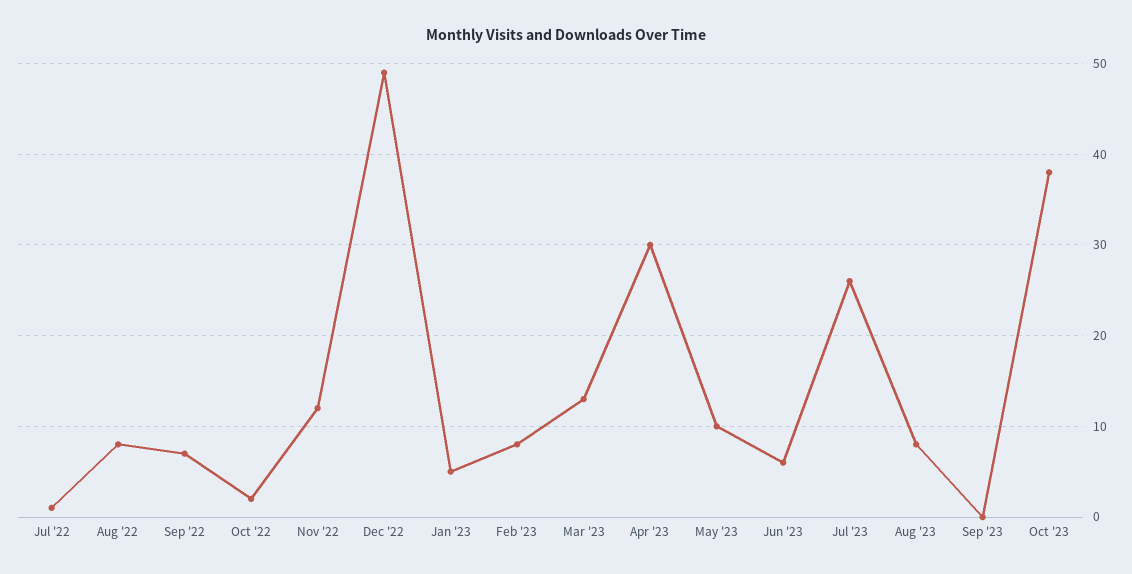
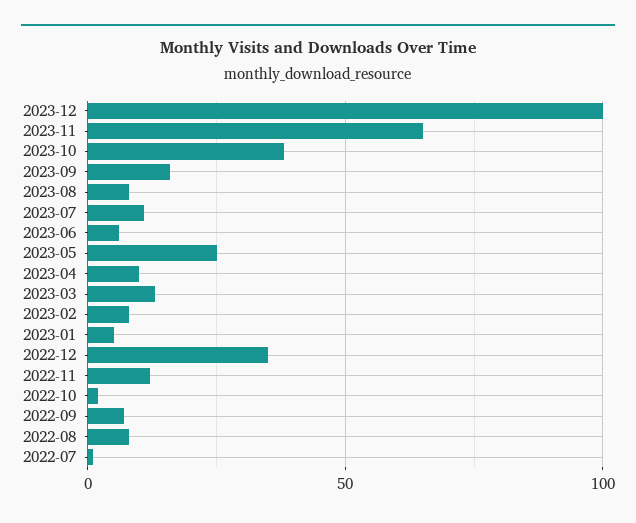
Dec '22: 49 -> 35
Apr '23: 30 -> 10
May '23: 10 -> 25
Jul '23: 26 -> 10
Sep '23: 0 -> 15
2023-12: none -> 100
2023-11: none -> 65

